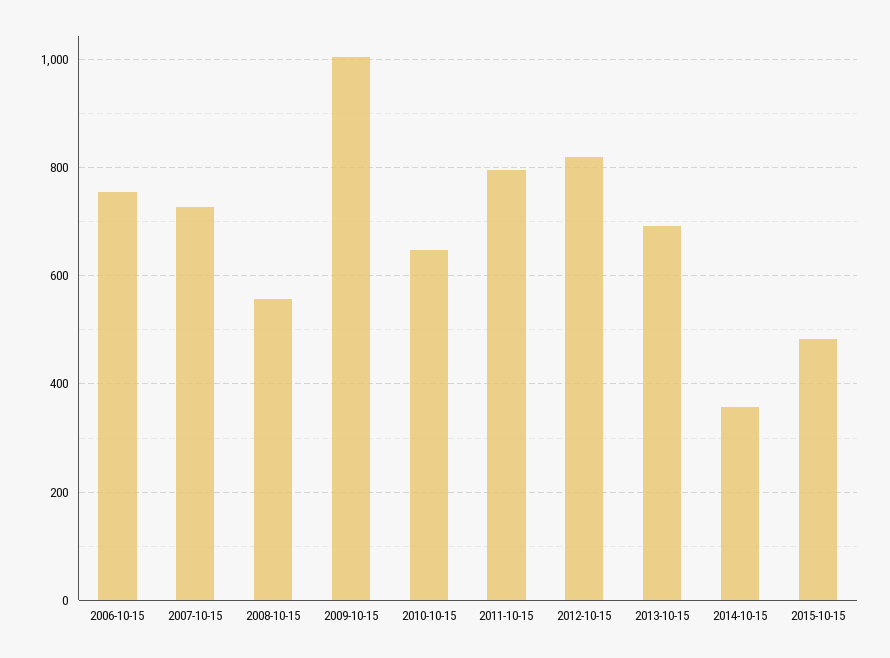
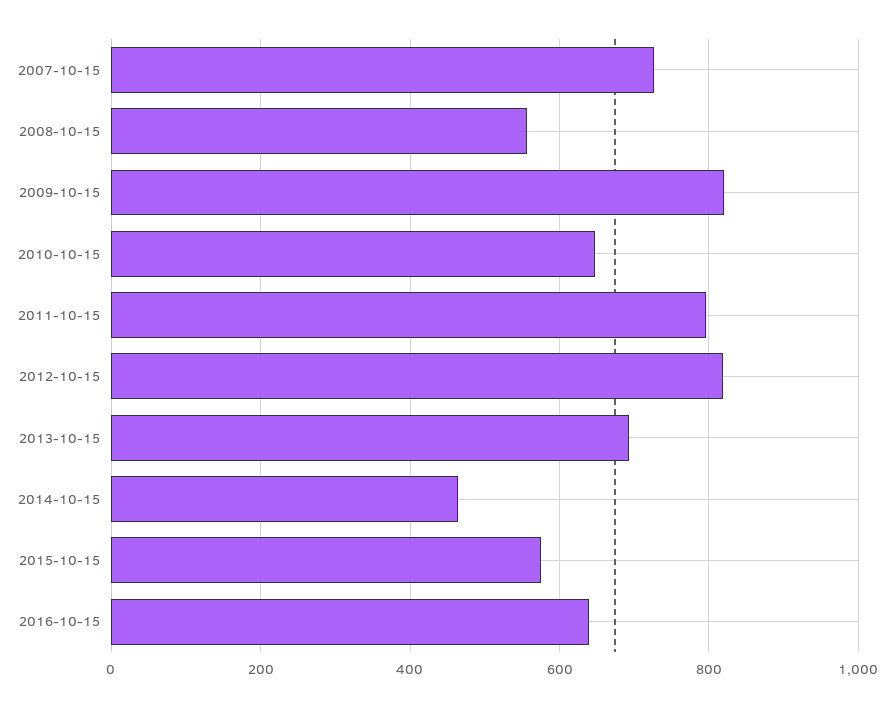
2006-10-15: 760 -> none
2009-10-15: 1000 -> 820
2014-10-15: 360 -> 460
2015-10-15: 480 -> 580
2016-10-15: none -> 640

